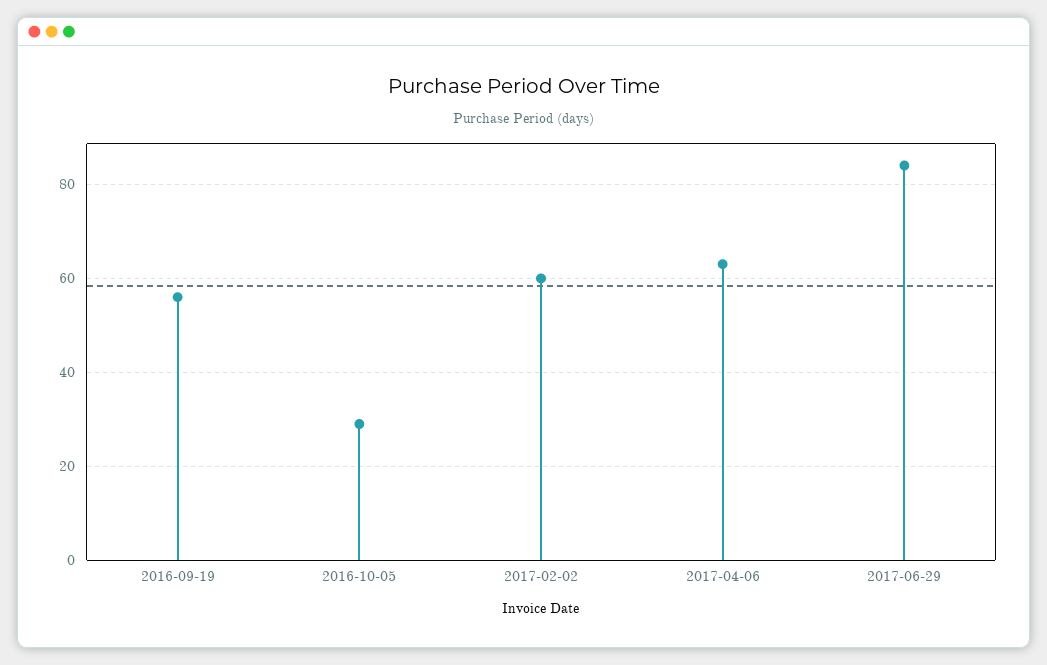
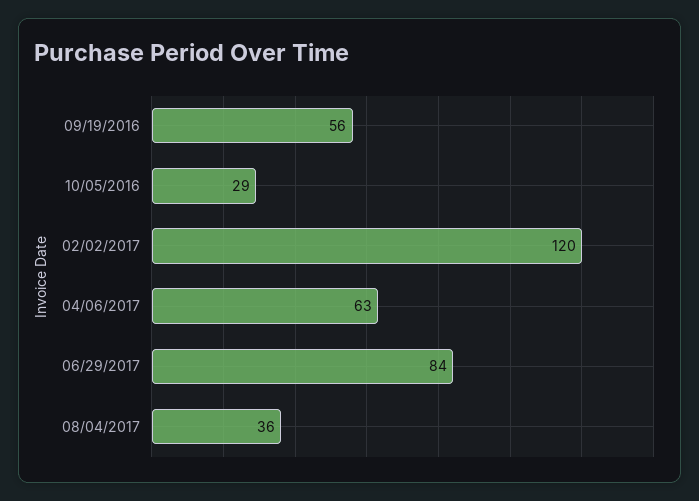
2017-02-02: 60 -> 120
08/04/2017: none -> 36

